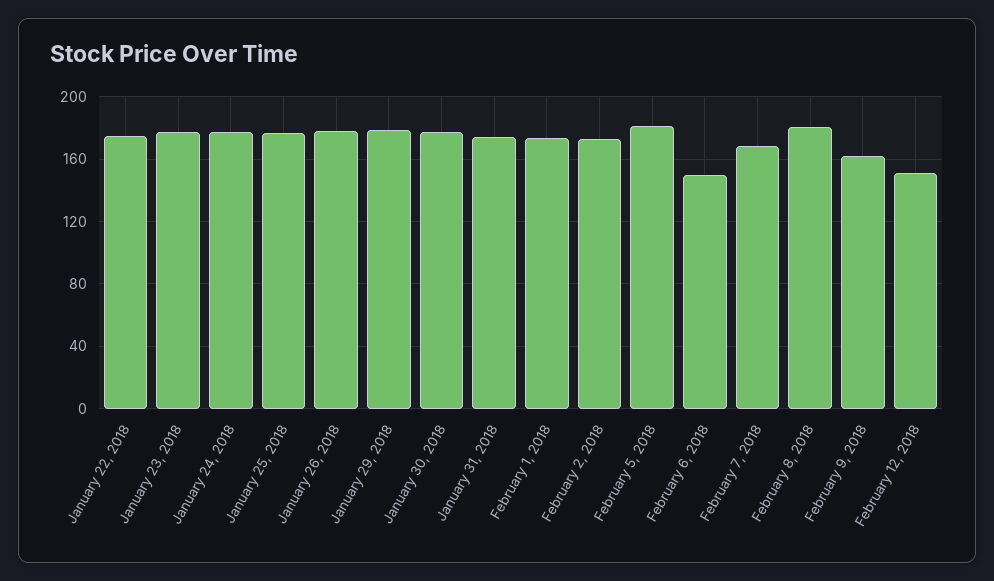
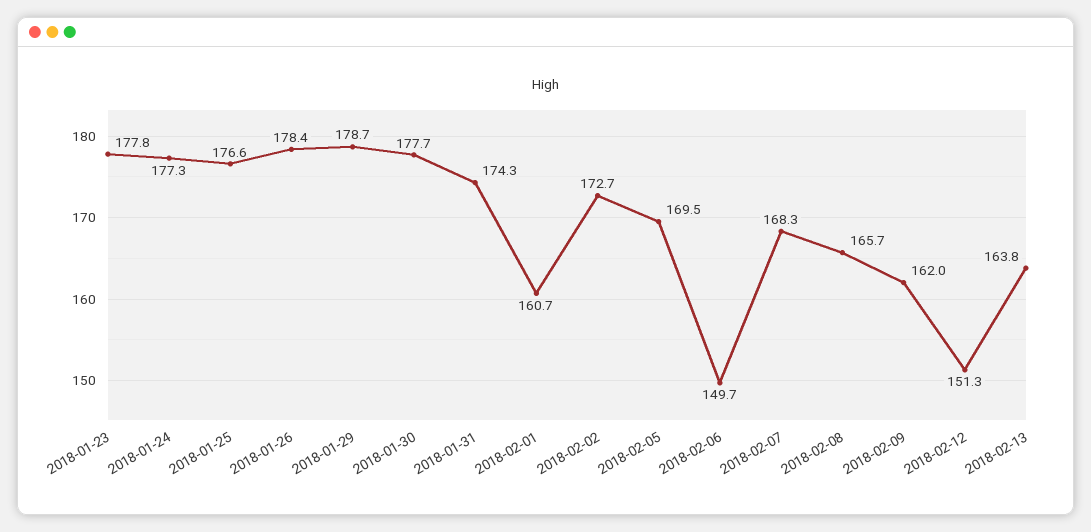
January 22, 2018: 175 -> none
February 1, 2018: 175 -> 160.7
February 5, 2018: 180 -> 169.5
February 8, 2018: 180 -> 165.7
2018-02-13: none -> 163.8

